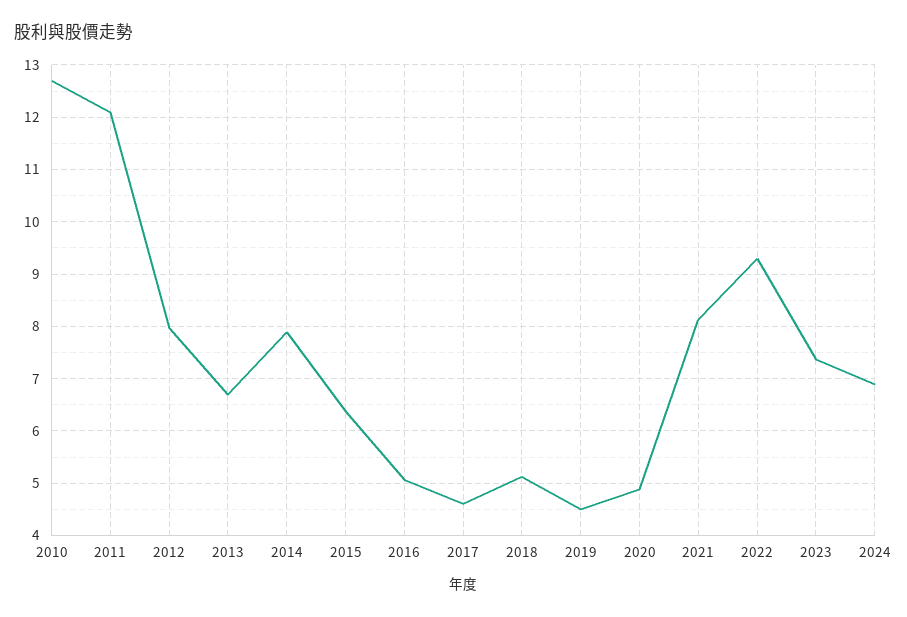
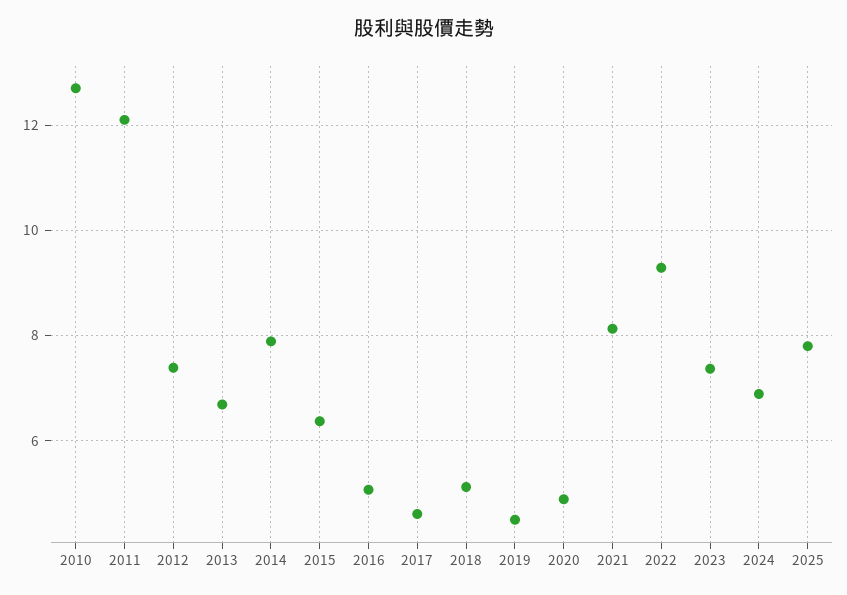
2012: 8 -> 7.4
2025: none -> 7.8

